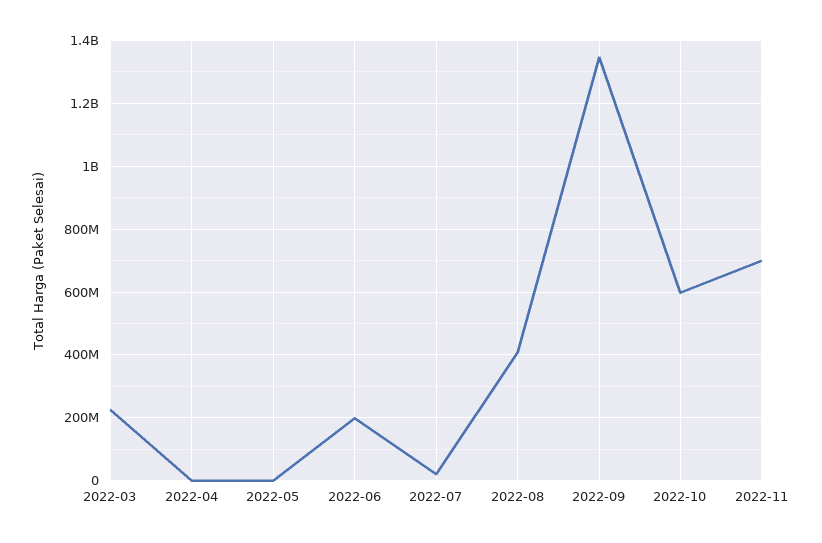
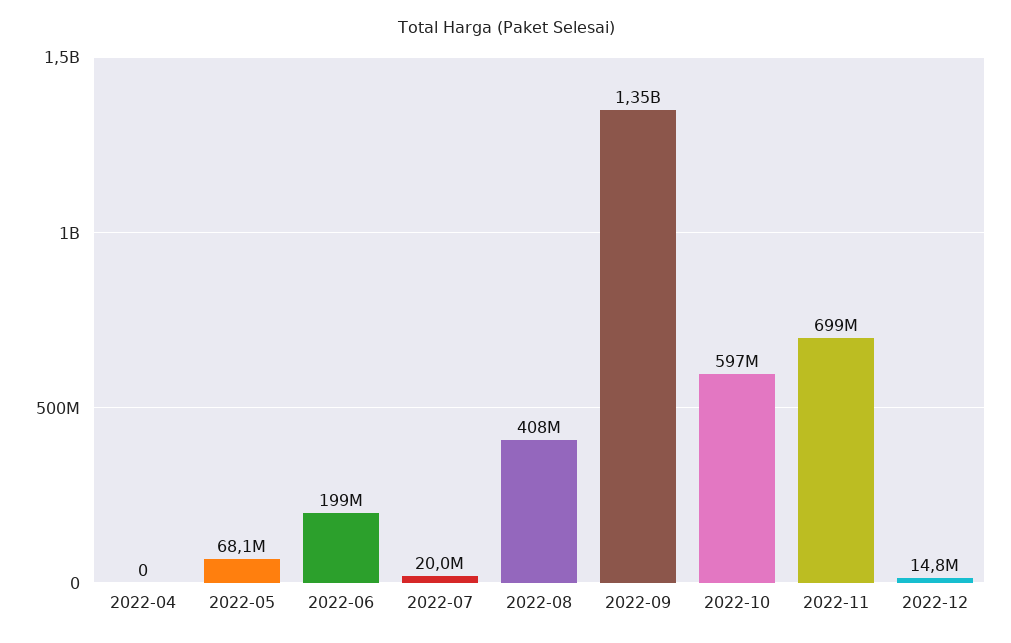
2022-03: 220000000 -> none
2022-05: 0 -> 68100000
2022-12: none -> 14800000

